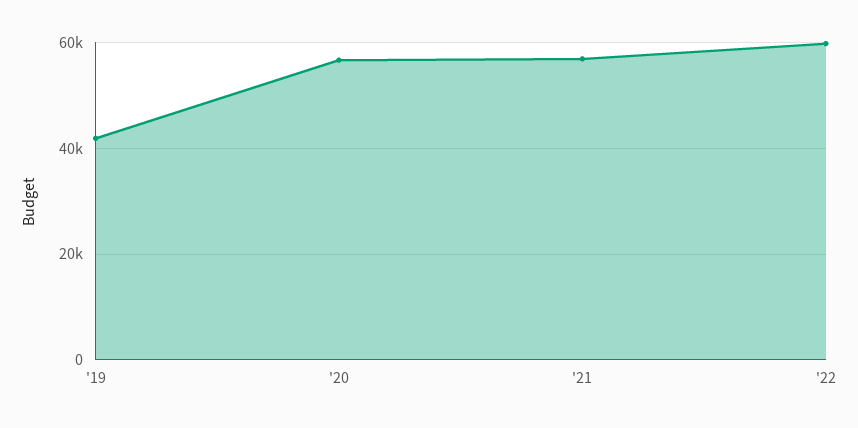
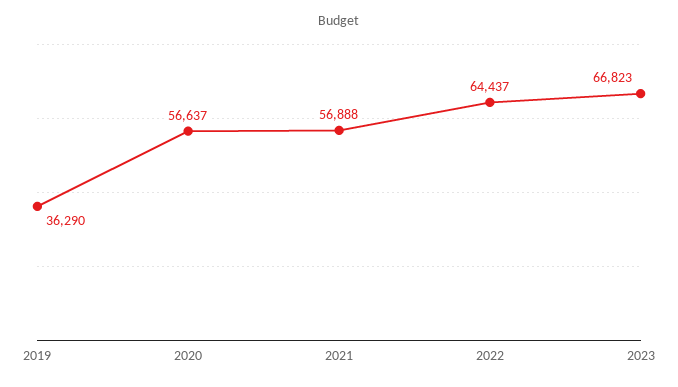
'19: 42000 -> 36290
'22: 60000 -> 64437
2023: none -> 66823

